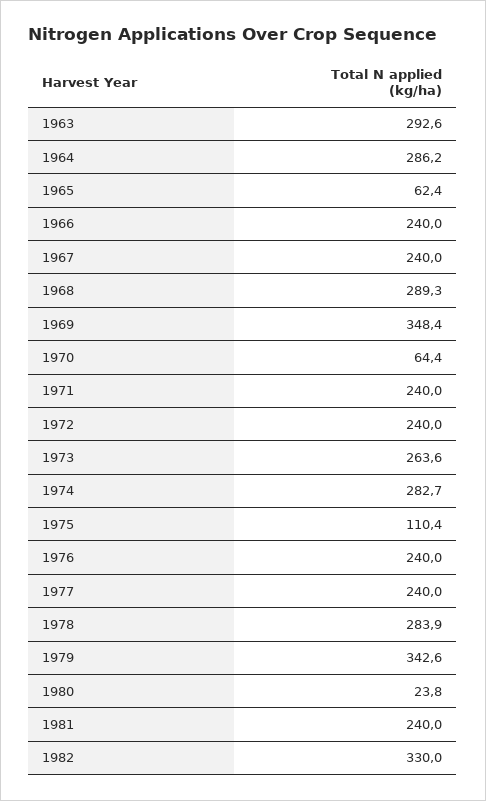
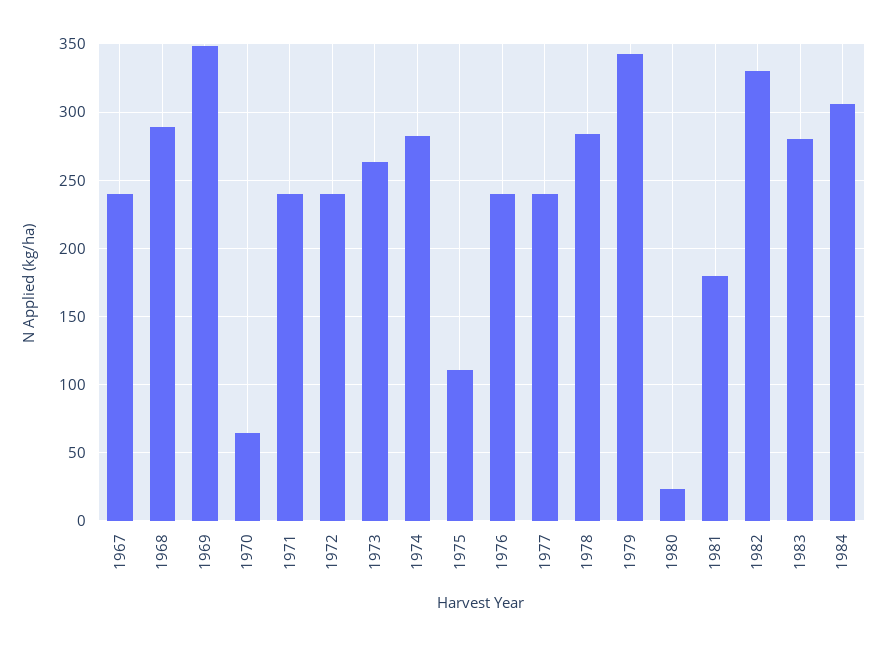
1963: 292.6 -> none
1964: 286.2 -> none
1965: 62.4 -> none
1966: 240 -> none
1981: 240 -> 180
1983: none -> 280
1984: none -> 305

